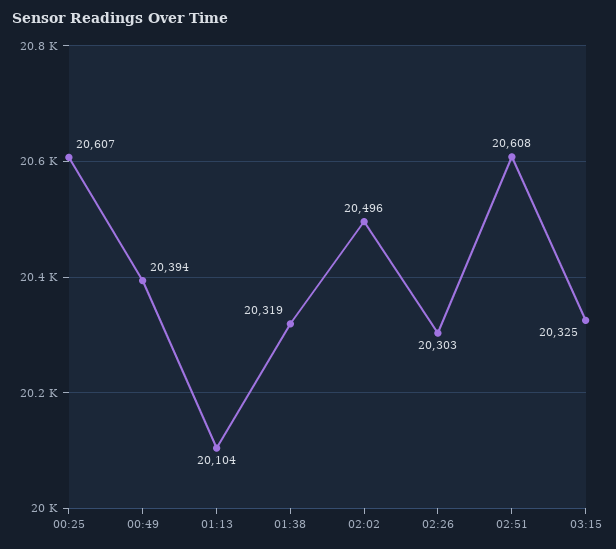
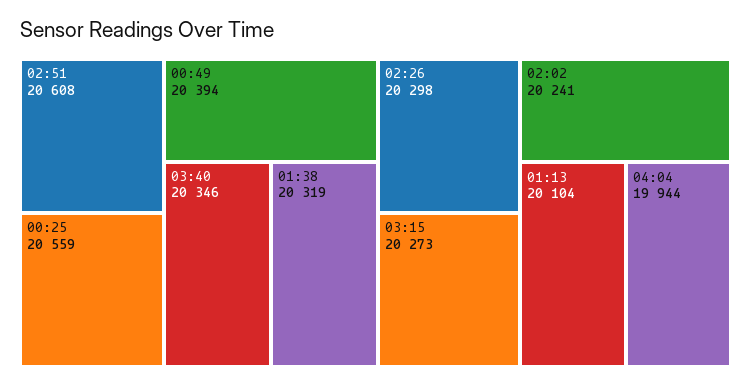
00:25: 20607 -> 20559
02:02: 20496 -> 20241
02:26: 20303 -> 20298
03:15: 20325 -> 20273
03:40: none -> 20346
04:04: none -> 19944

